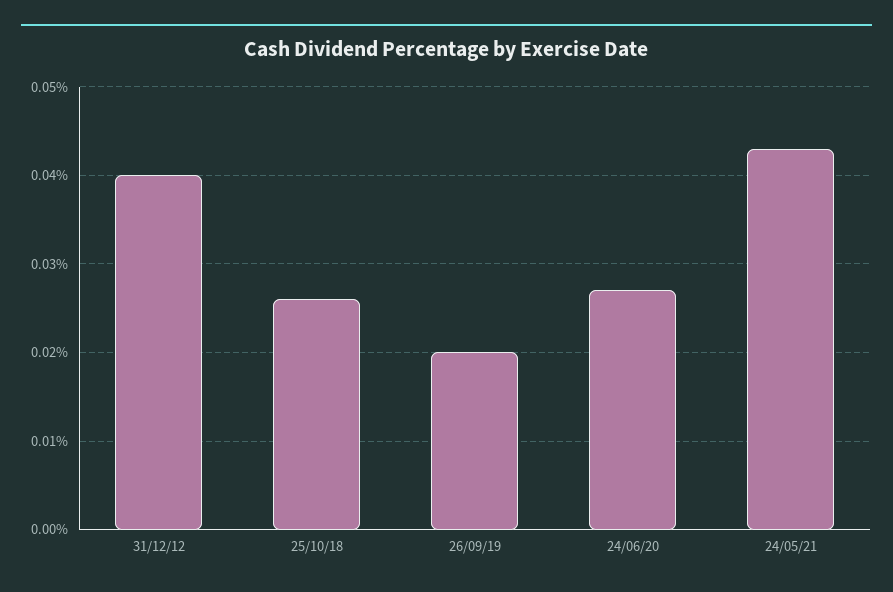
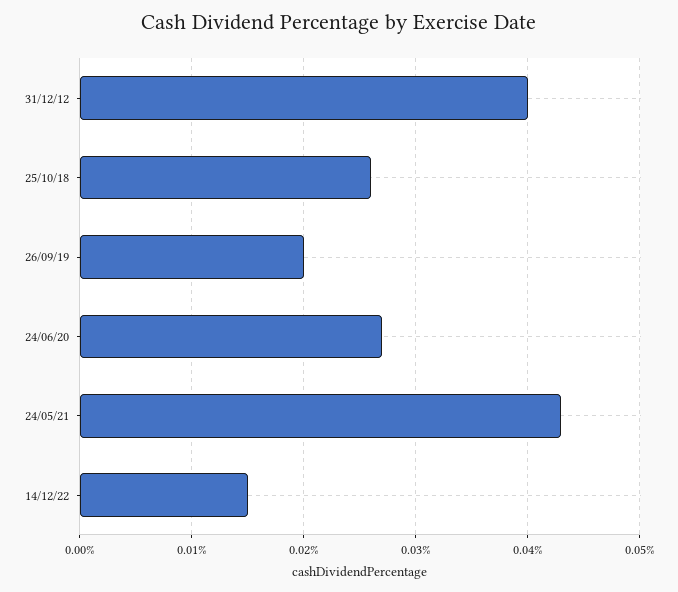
14/12/22: none -> 0.015

